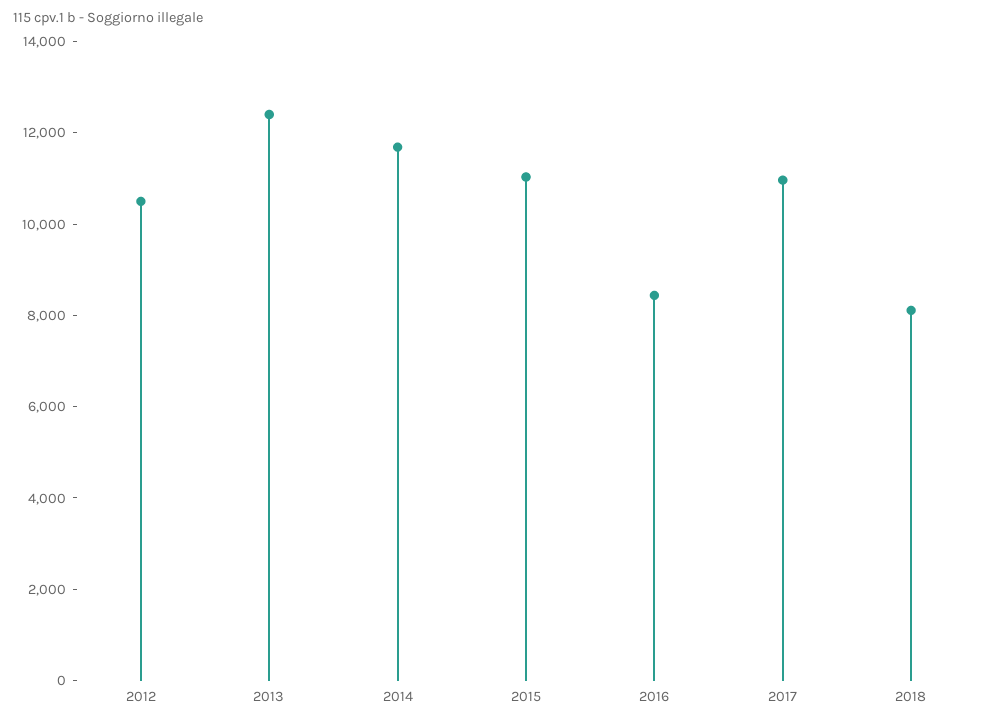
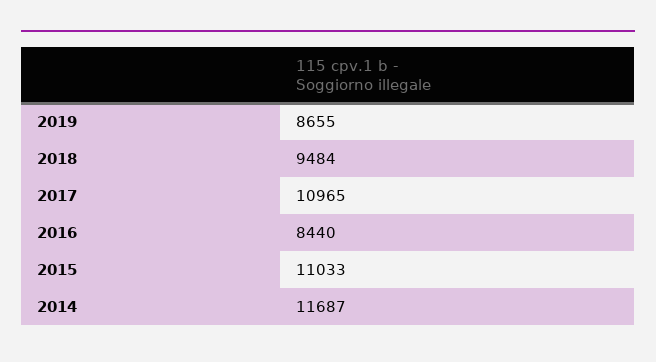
2012: 10500 -> none
2013: 12500 -> none
2018: 8000 -> 9484
2019: none -> 8655

